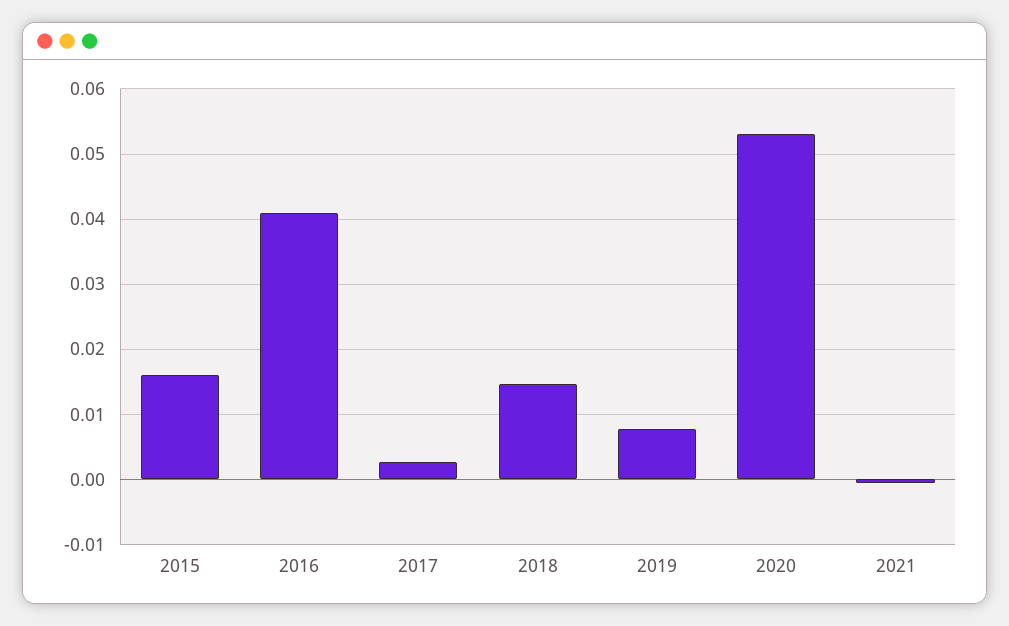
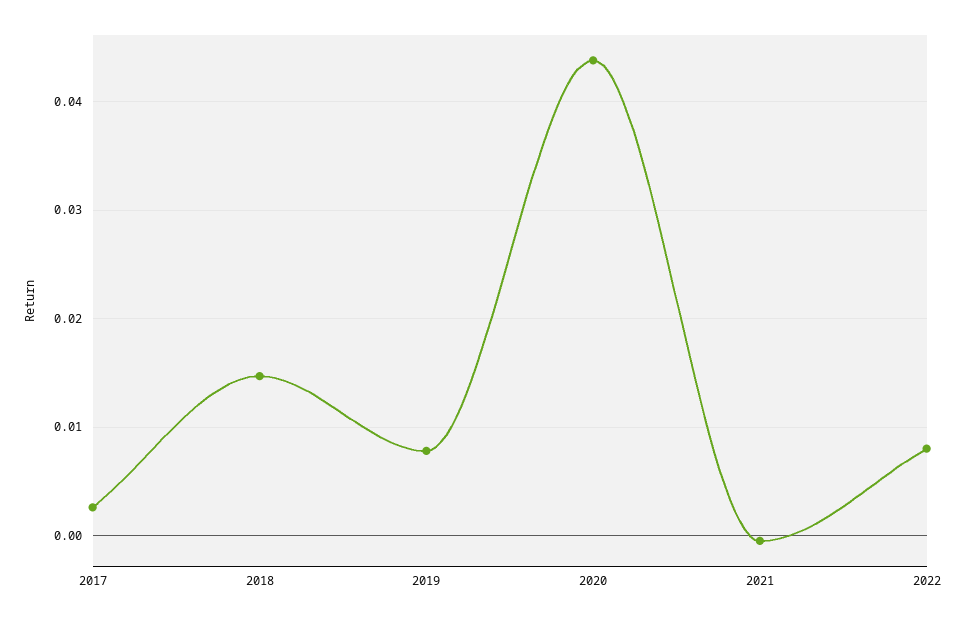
2015: 0.016 -> none
2016: 0.041 -> none
2020: 0.053 -> 0.044
2022: none -> 0.008

